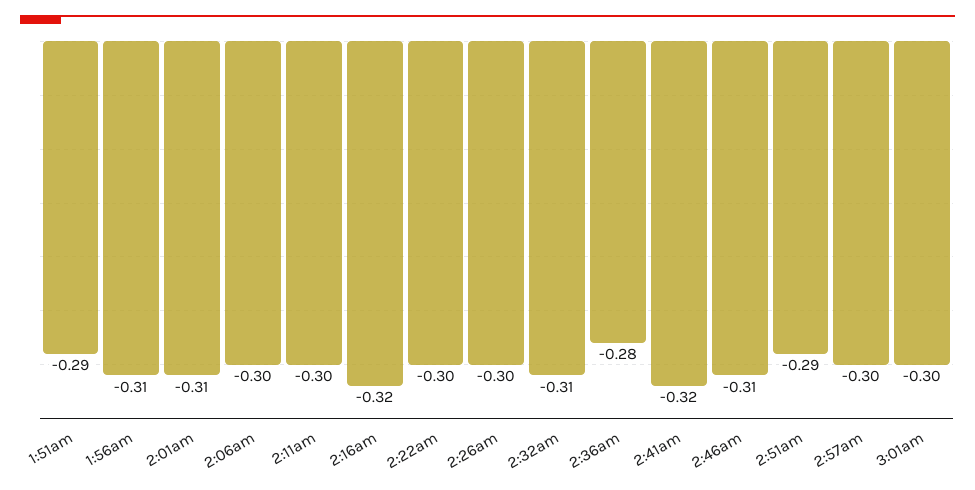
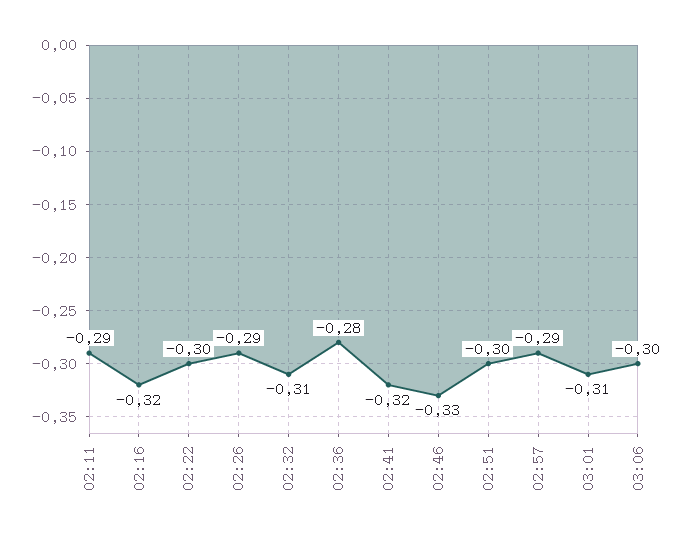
1:51am: -0.29 -> none
1:56am: -0.31 -> none
2:01am: -0.31 -> none
2:06am: -0.3 -> none
2:11am: -0.3 -> -0.29
2:26am: -0.3 -> -0.29
2:46am: -0.31 -> -0.33
2:51am: -0.29 -> -0.3
2:57am: -0.3 -> -0.29
3:01am: -0.3 -> -0.31
03:06: none -> -0.3

